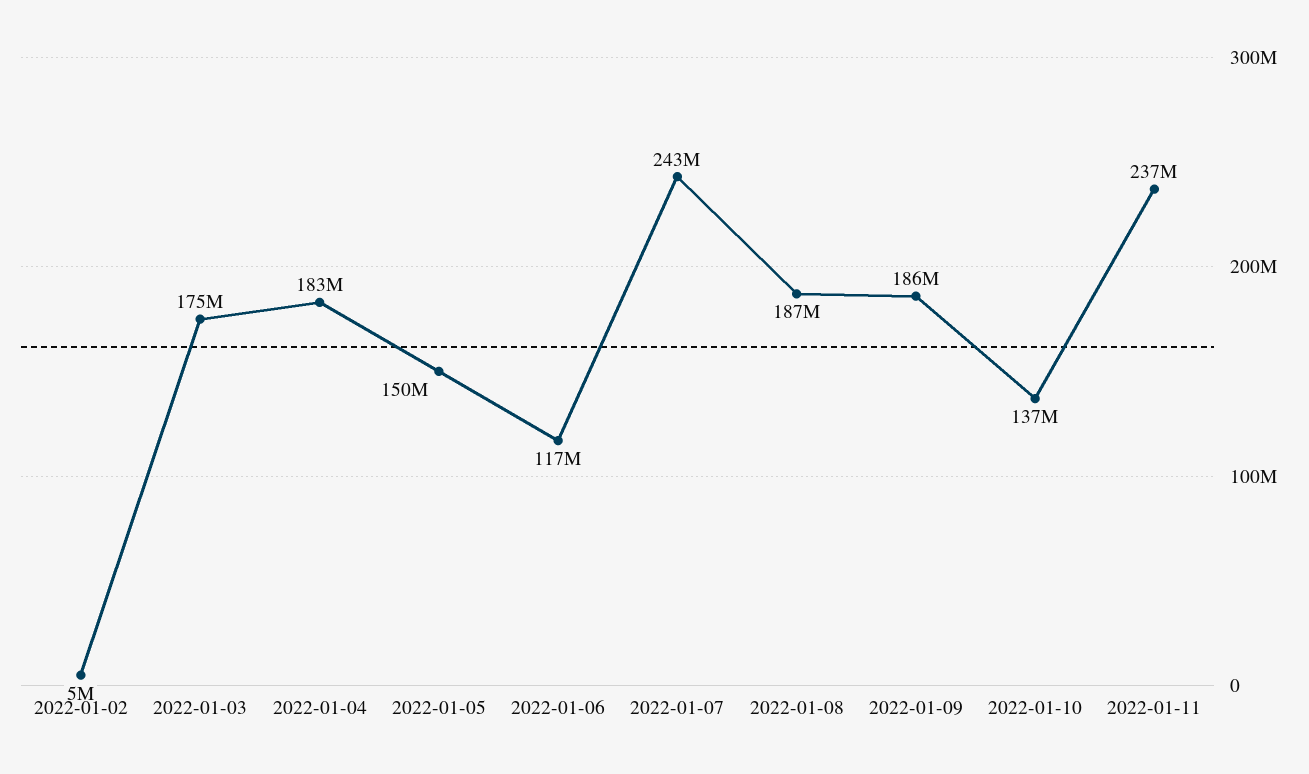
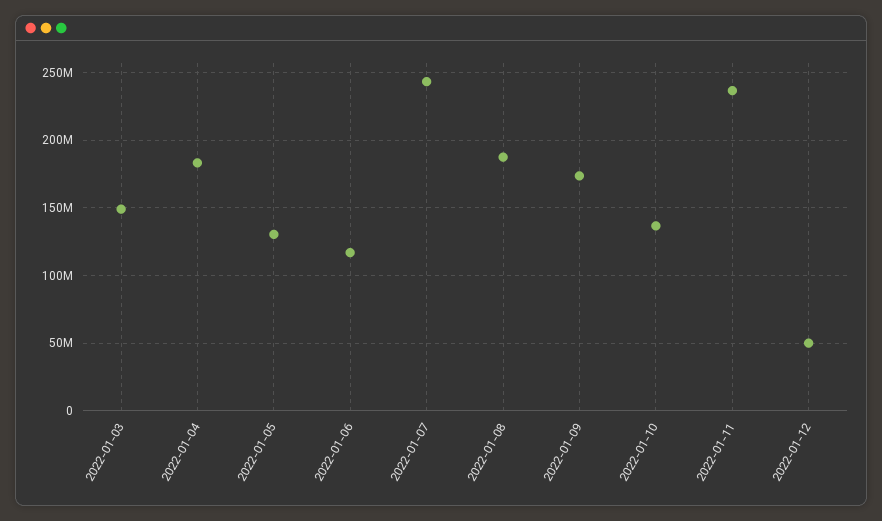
2022-01-02: 5000000 -> none
2022-01-03: 175000000 -> 150000000
2022-01-05: 150000000 -> 130000000
2022-01-09: 186000000 -> 175000000
2022-01-12: none -> 50000000

